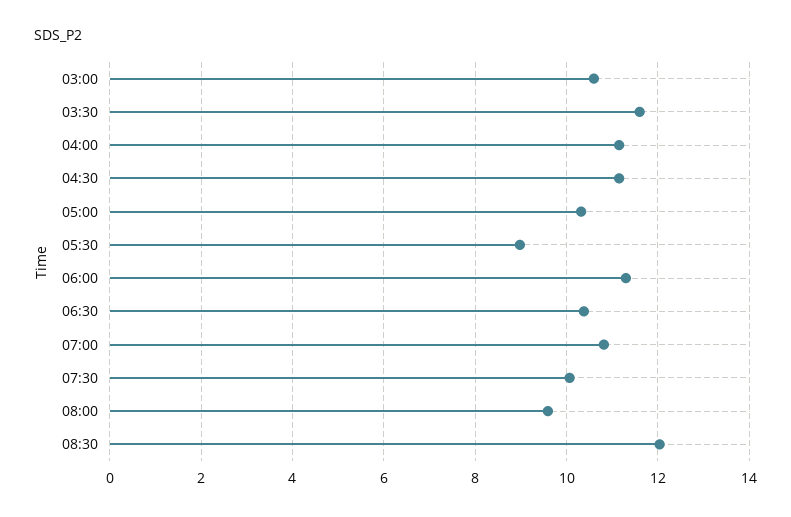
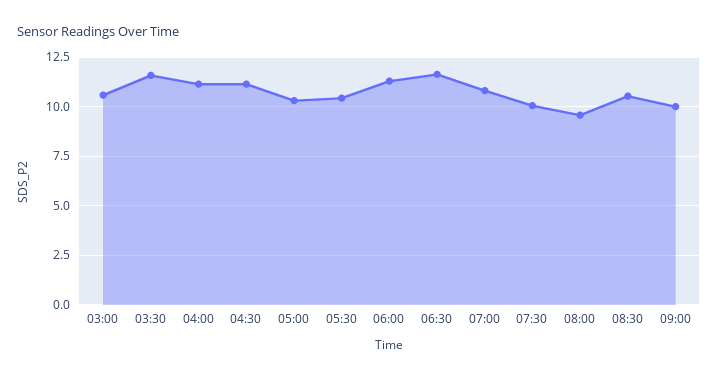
05:30: 9 -> 10.5
06:30: 10.4 -> 11.5
08:30: 12 -> 10.5
09:00: none -> 10

